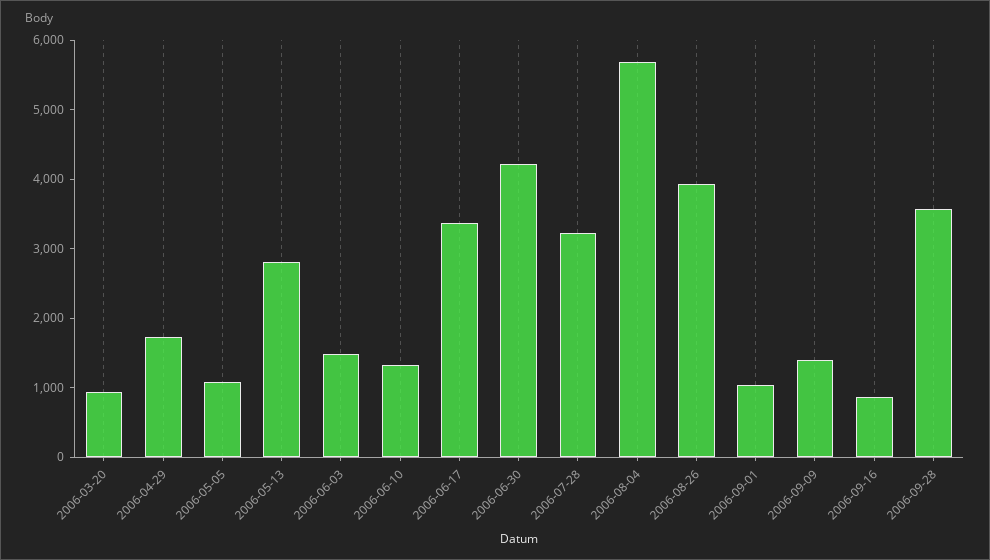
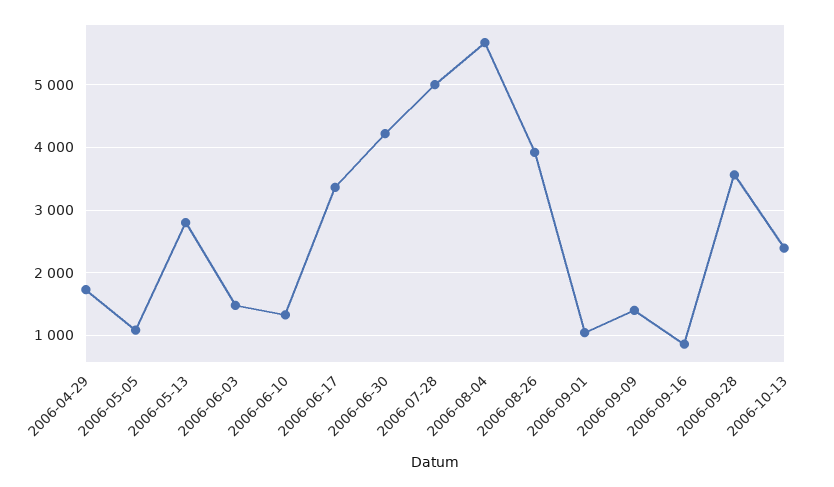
2006-03-20: 1000 -> none
2006-07-28: 3200 -> 5000
2006-10-13: none -> 2400

